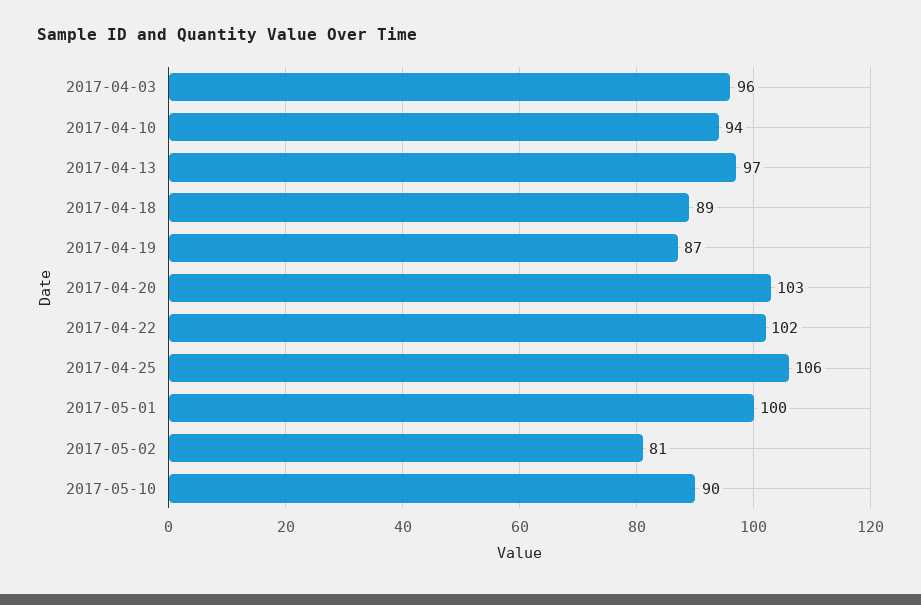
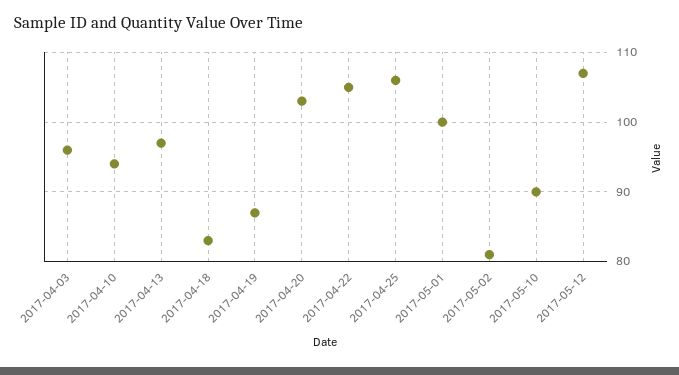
2017-04-18: 89 -> 83
2017-04-22: 102 -> 105
2017-05-12: none -> 107

